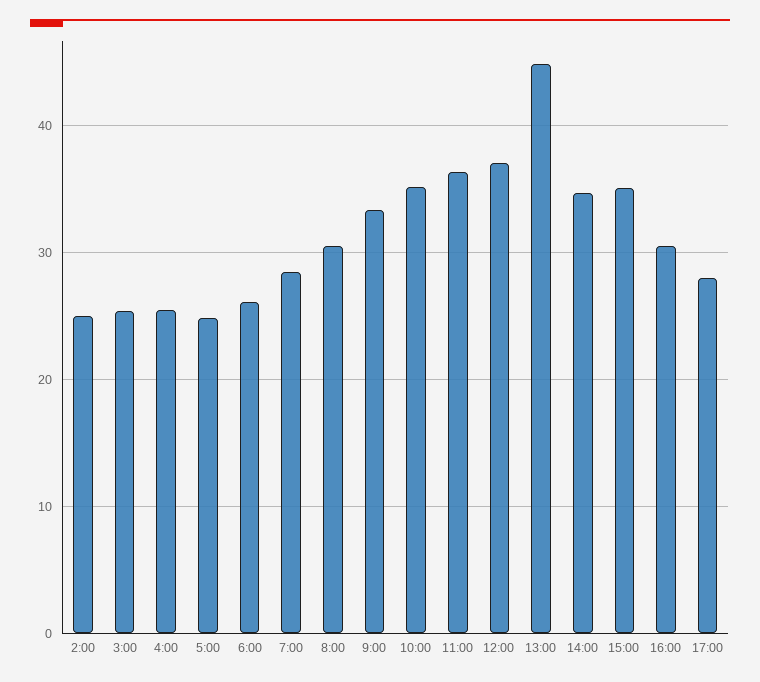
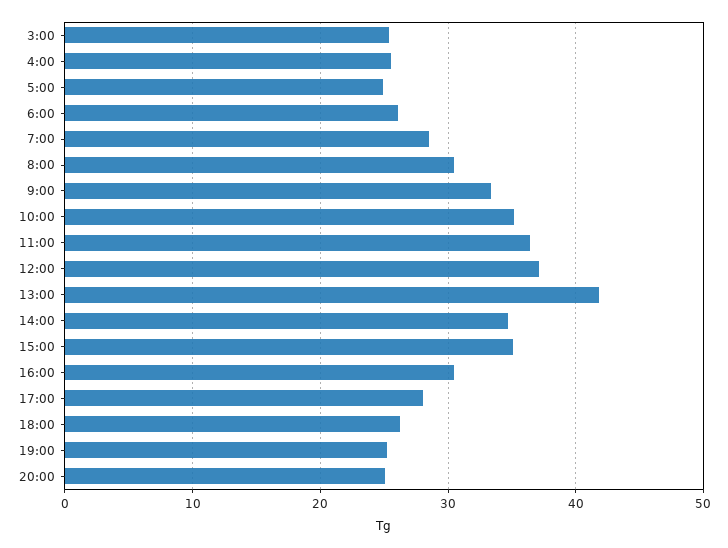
2:00: 25 -> none
13:00: 45 -> 42
18:00: none -> 26
19:00: none -> 25
20:00: none -> 25

